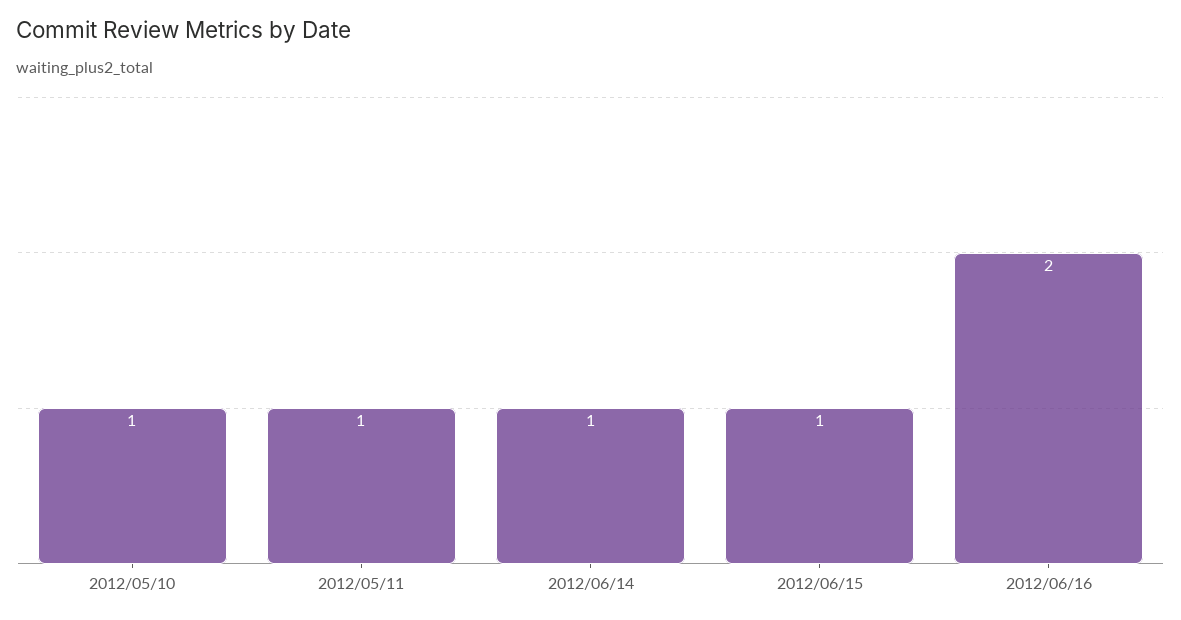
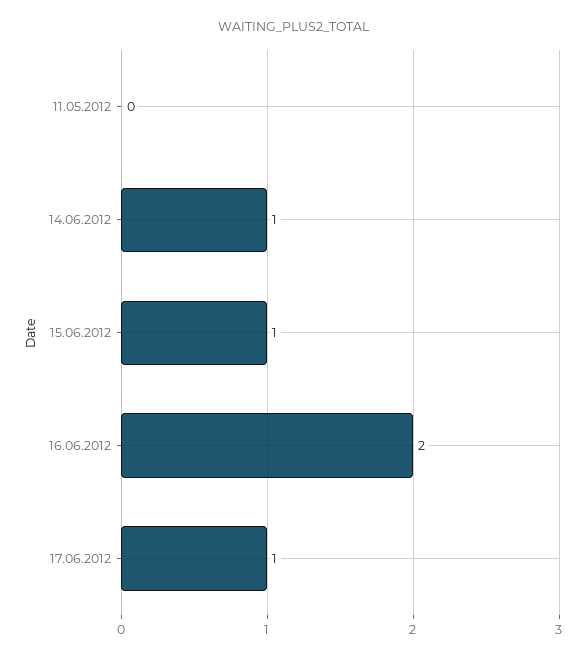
2012/05/10: 1 -> none
2012/05/11: 1 -> 0
17.06.2012: none -> 1

